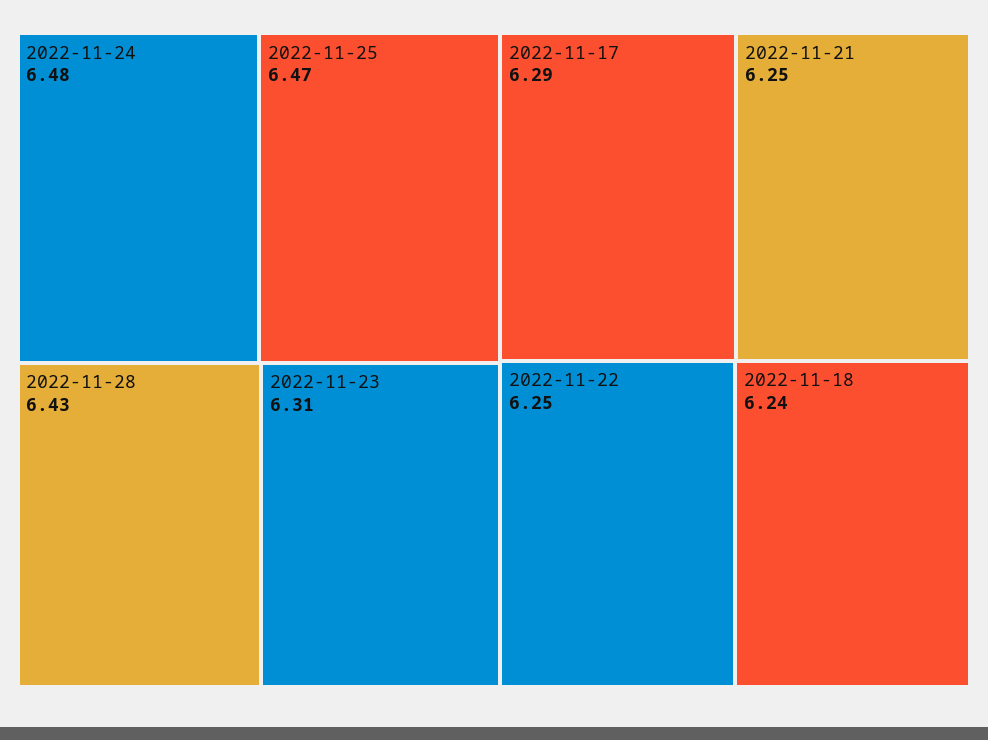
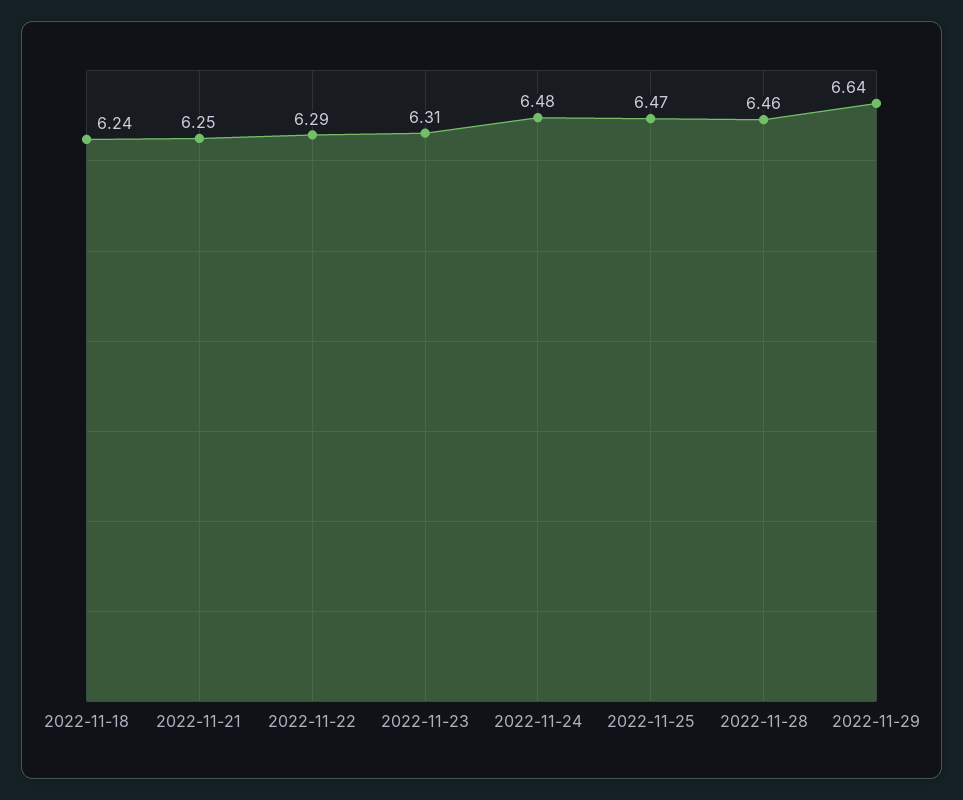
2022-11-28: 6.43 -> 6.46
2022-11-17: 6.29 -> none
2022-11-22: 6.25 -> 6.29
2022-11-29: none -> 6.64

